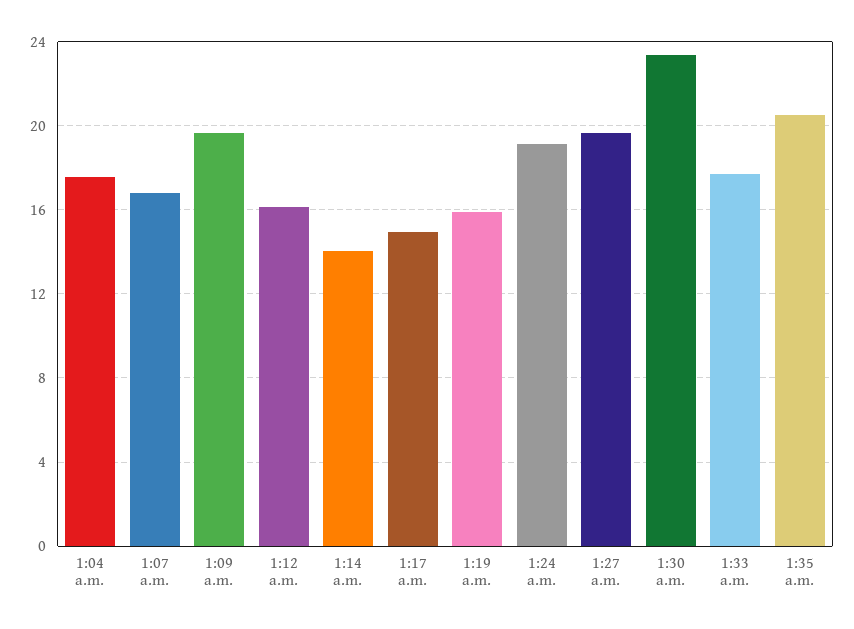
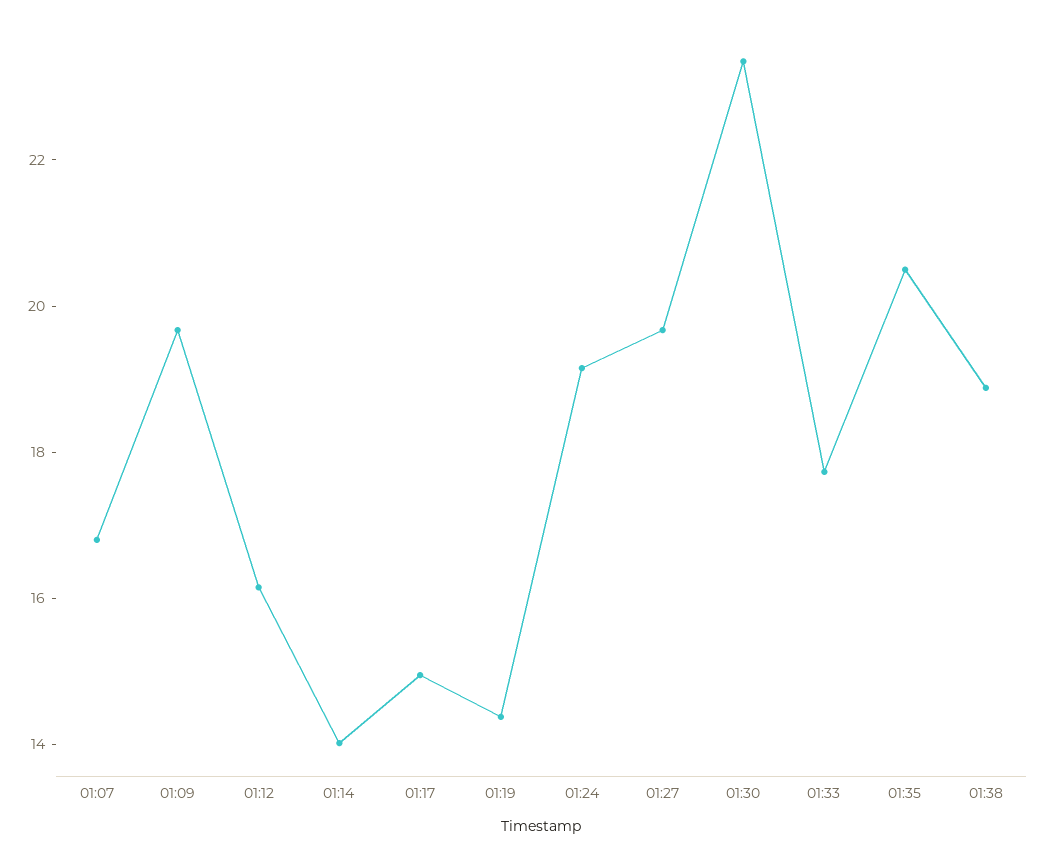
1:04 a.m.: 17.5 -> none
1:19 a.m.: 16 -> 14.5
01:38: none -> 19

